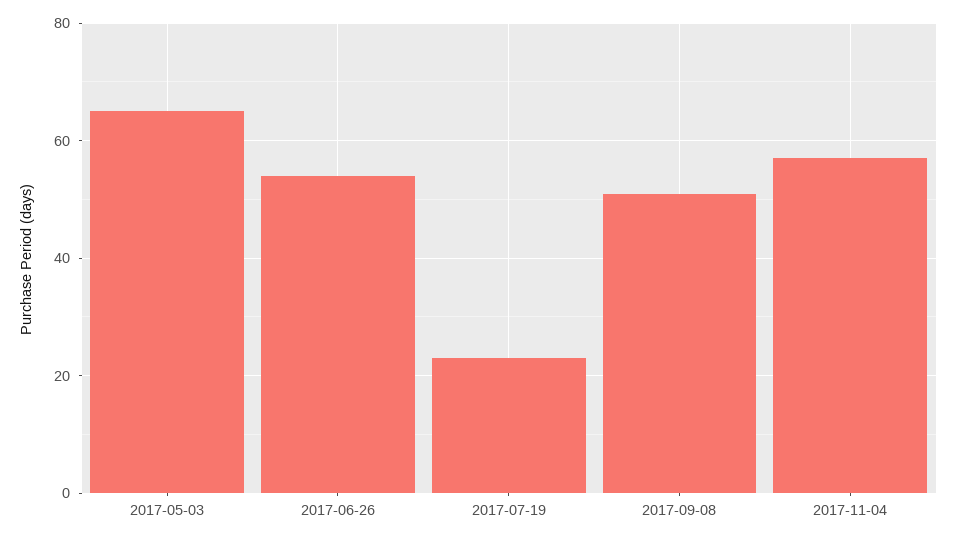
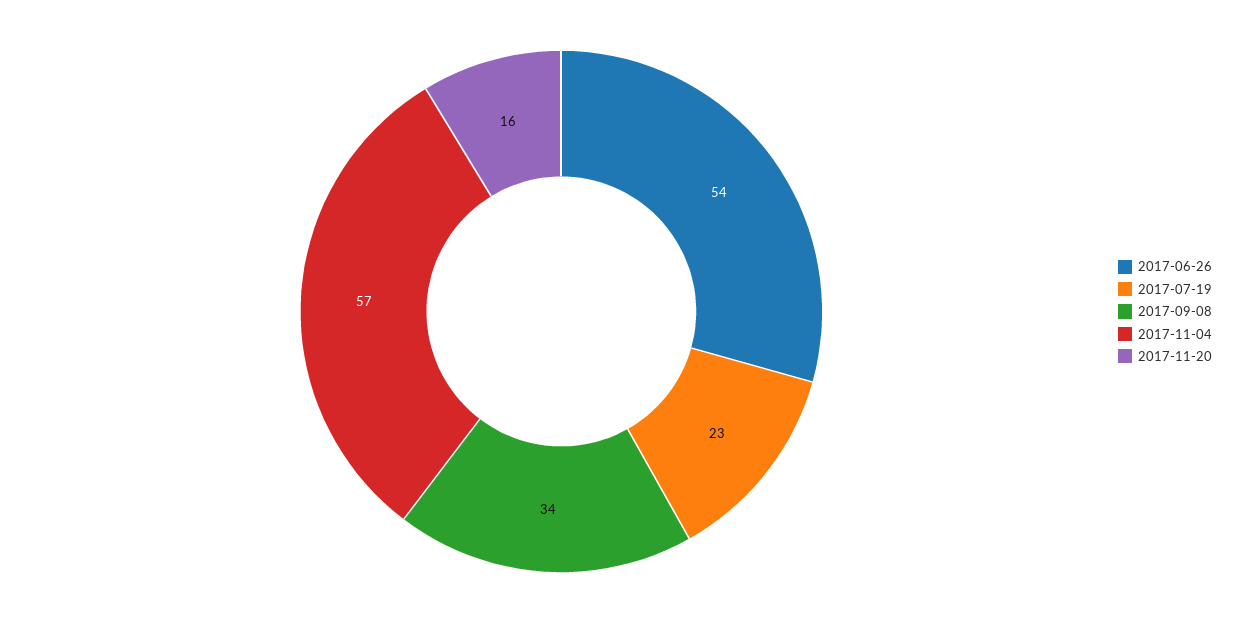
2017-05-03: 65 -> none
2017-09-08: 50 -> 34
2017-11-20: none -> 16

